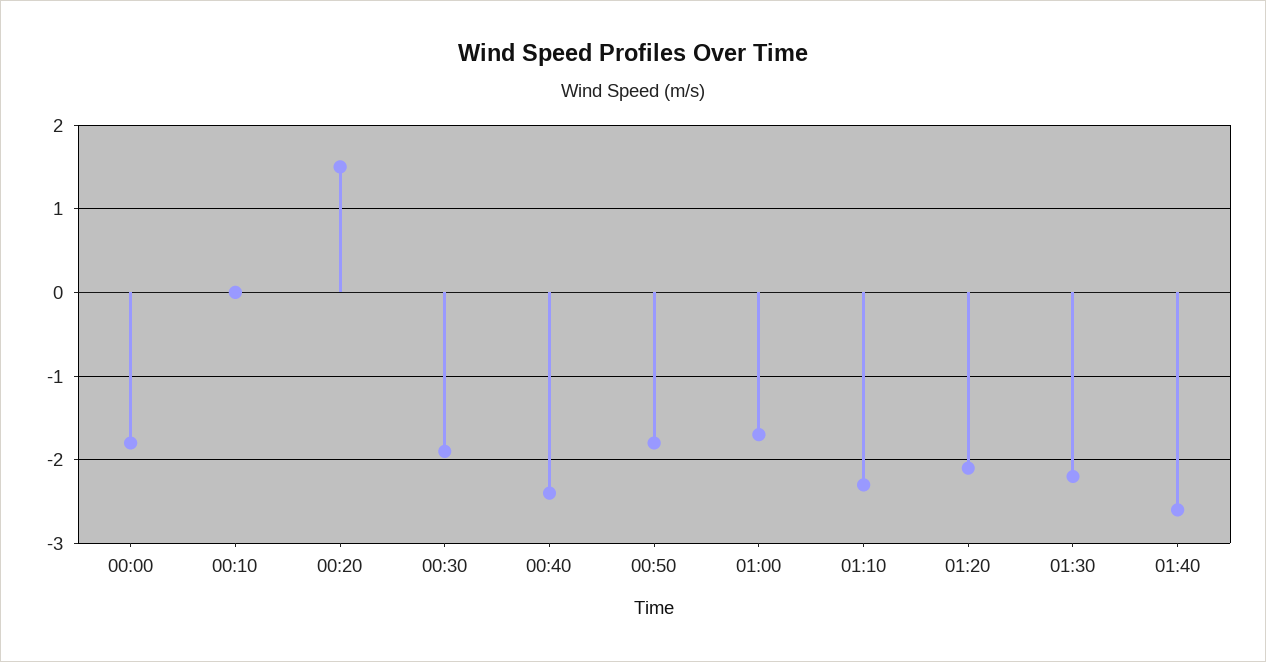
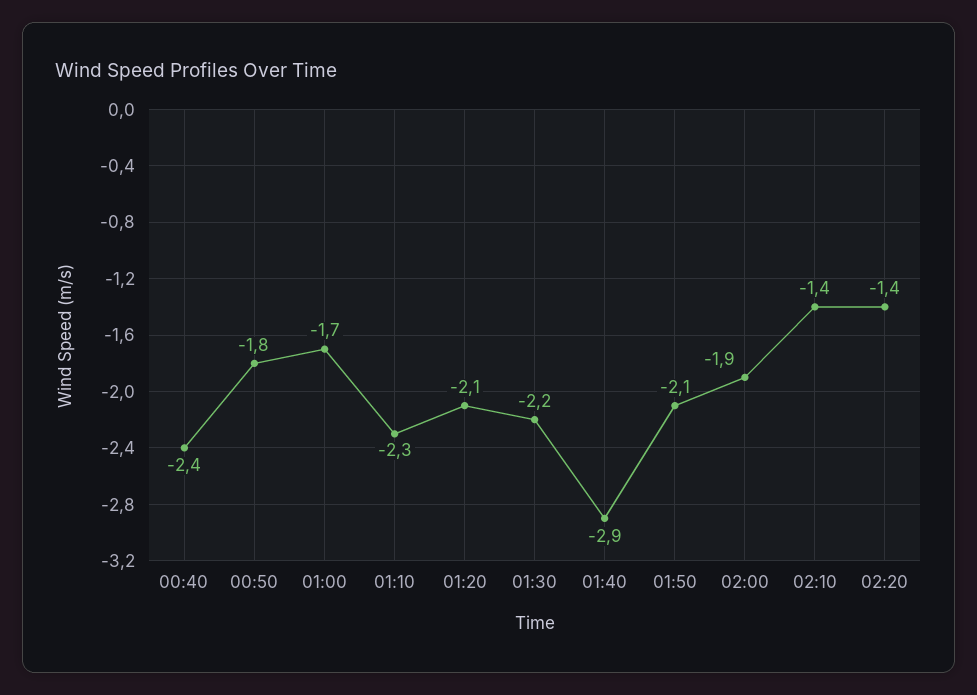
00:00: -1.8 -> none
00:10: 0 -> none
00:20: 1.5 -> none
00:30: -1.9 -> none
01:40: -2.6 -> -2.9
01:50: none -> -2.1
02:00: none -> -1.9
02:10: none -> -1.4
02:20: none -> -1.4

